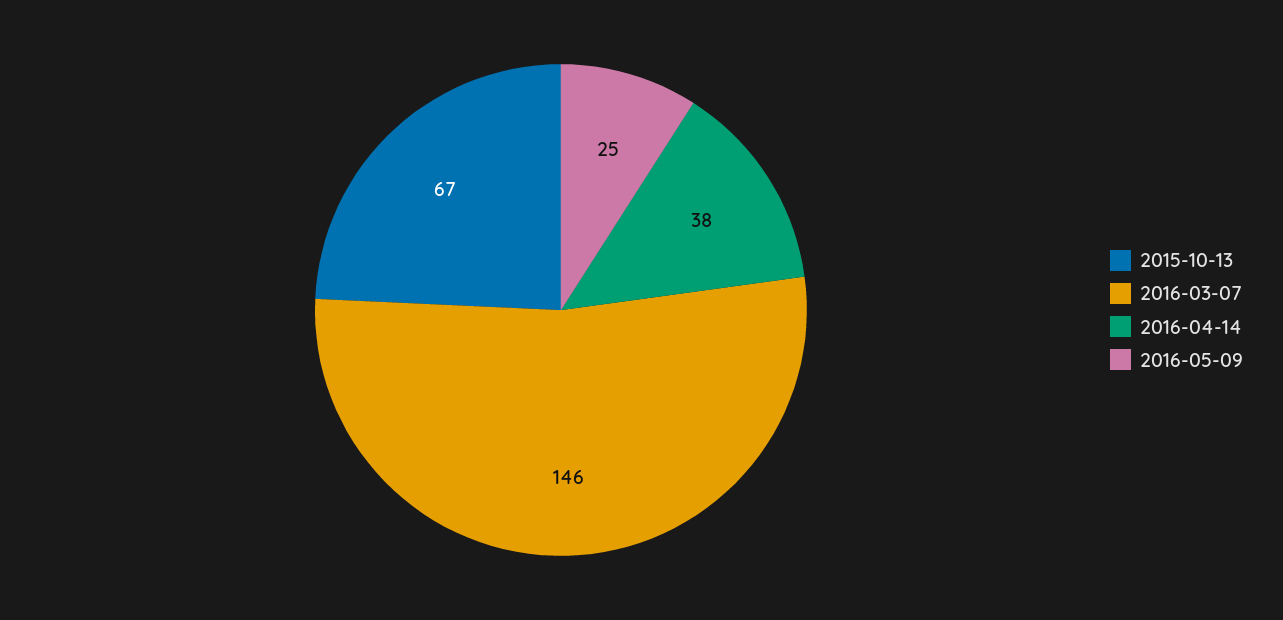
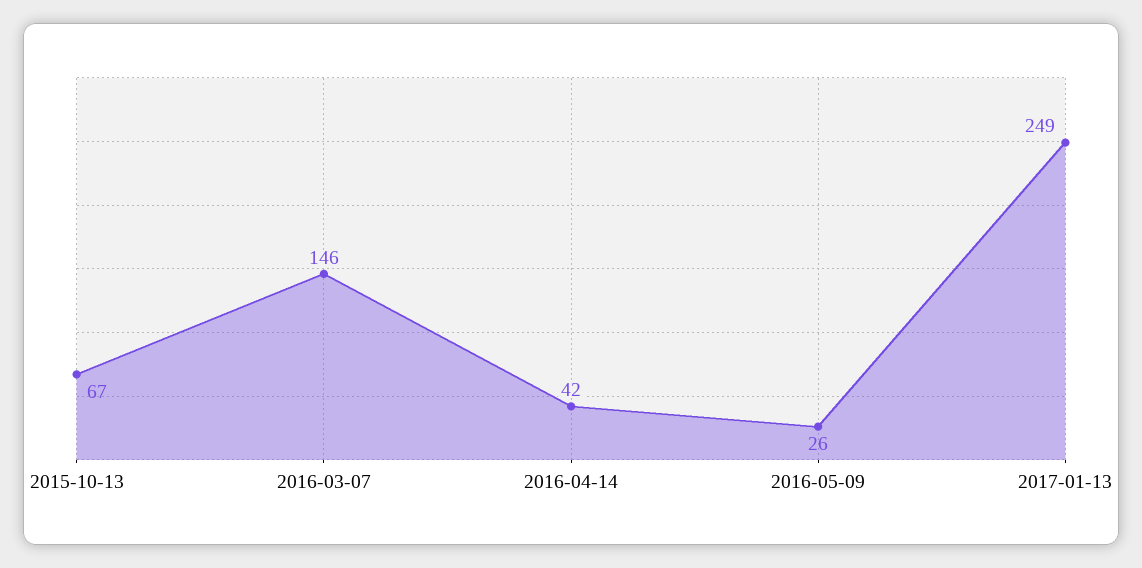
2016-04-14: 38 -> 42
2016-05-09: 25 -> 26
2017-01-13: none -> 249

